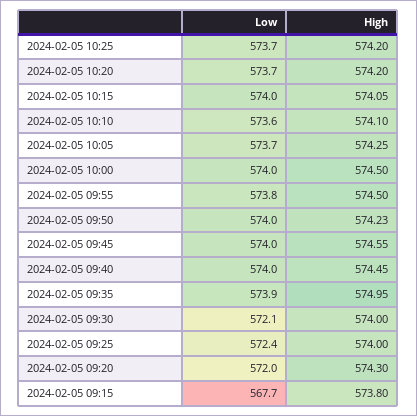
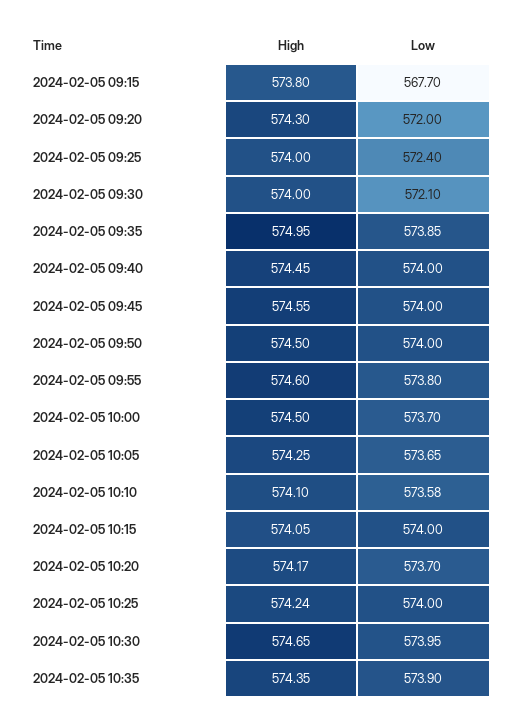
Low, 2024-02-05 10:25: 573.7 -> 574
High, 2024-02-05 10:25: 574.2 -> 574.24
High, 2024-02-05 10:20: 574.2 -> 574.17
Low, 2024-02-05 10:00: 574 -> 573.7
High, 2024-02-05 09:55: 574.5 -> 574.6
High, 2024-02-05 09:50: 574.23 -> 574.5
High, 2024-02-05 10:30: none -> 574.65
Low, 2024-02-05 10:30: none -> 573.95
High, 2024-02-05 10:35: none -> 574.35
Low, 2024-02-05 10:35: none -> 573.9

